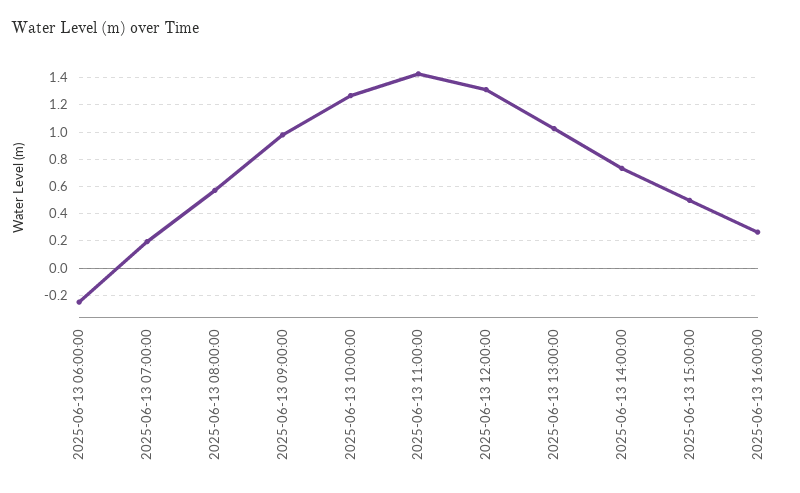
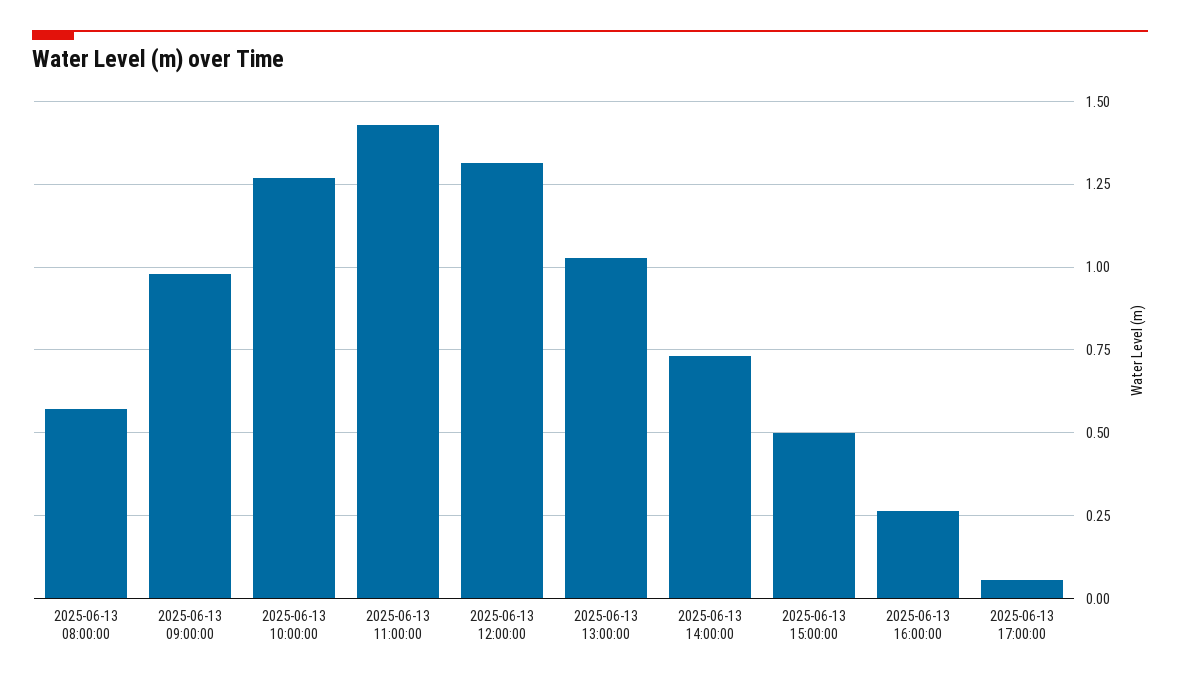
2025-06-13 06:00:00: -0.25 -> none
2025-06-13 07:00:00: 0.2 -> none
2025-06-13 17:00:00: none -> 0.05

